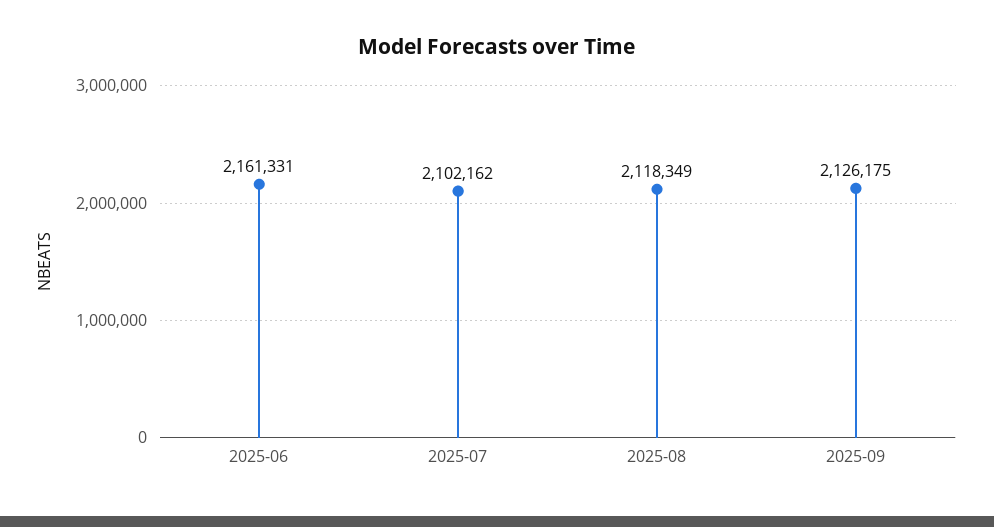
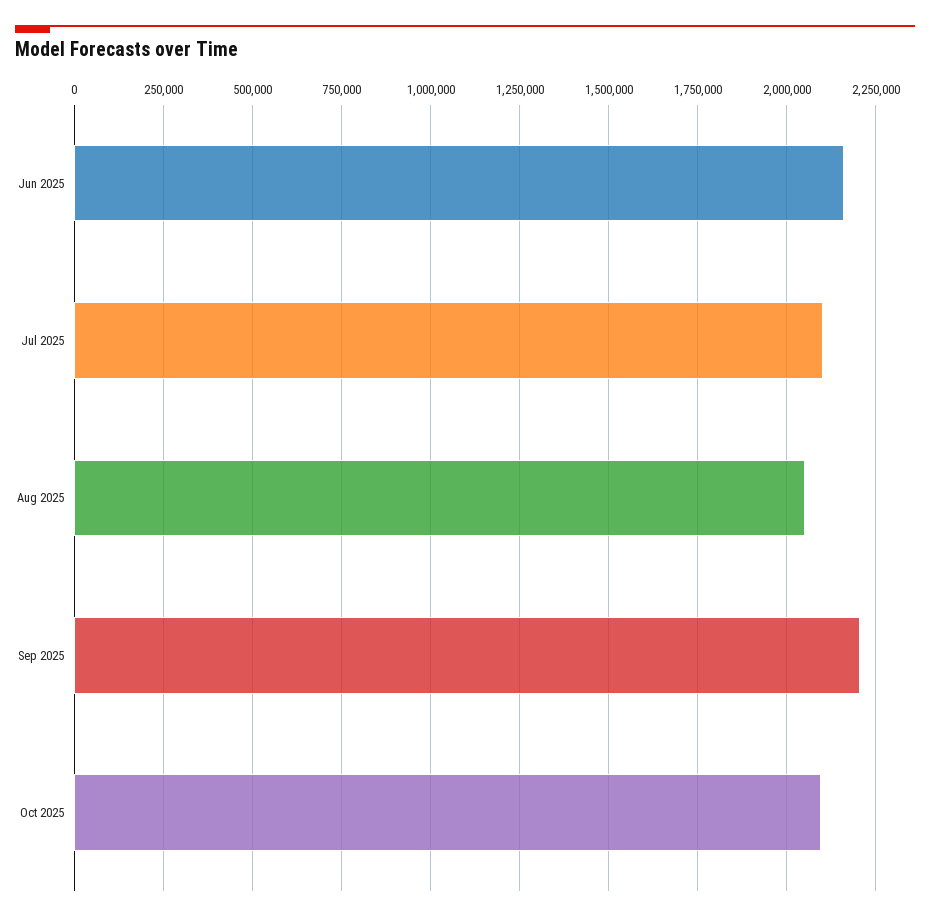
2025-08: 2118349 -> 2050000
2025-09: 2126175 -> 2200000
Oct 2025: none -> 2100000

